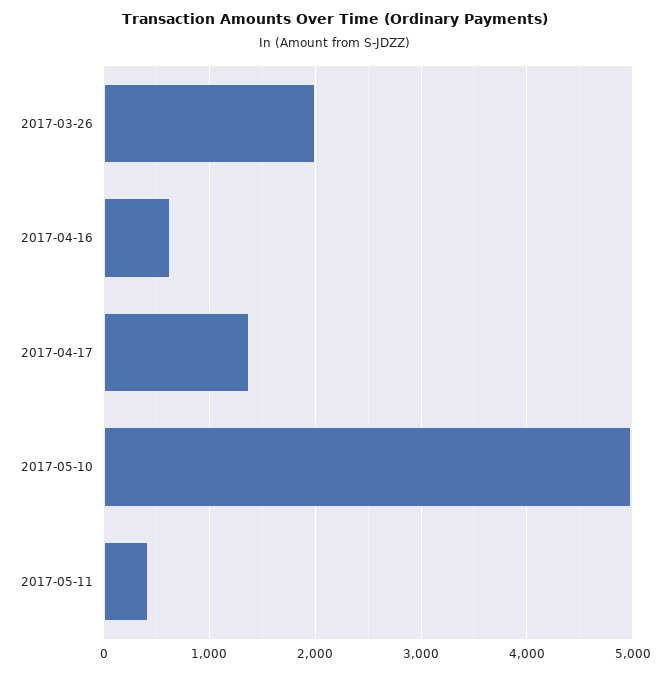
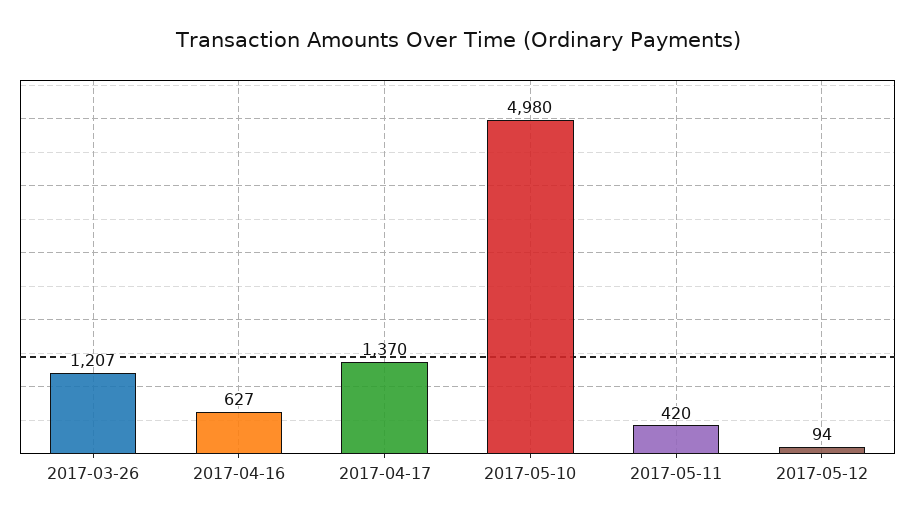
2017-03-26: 2000 -> 1207
2017-05-12: none -> 94

